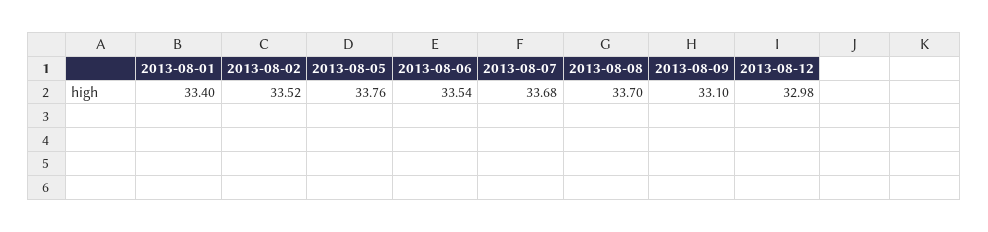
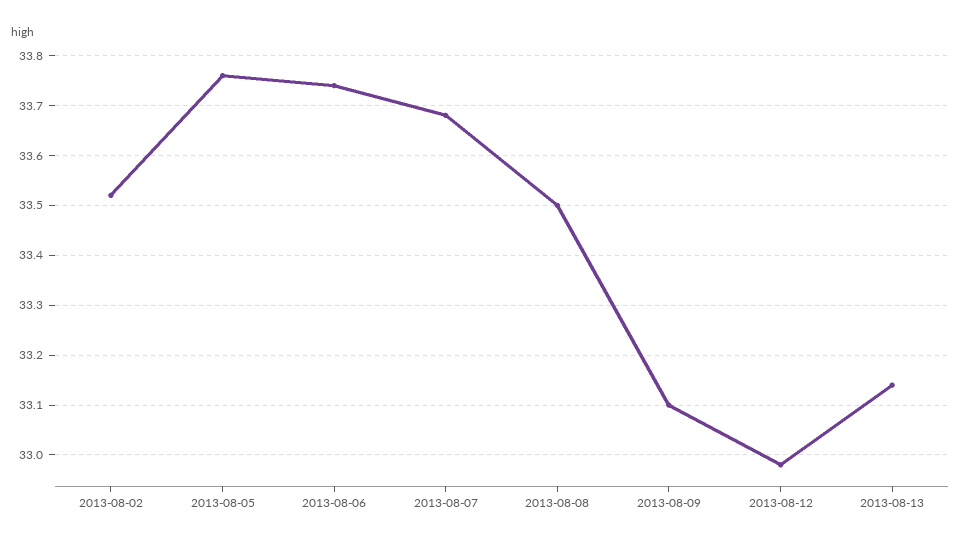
2013-08-01: 33.4 -> none
2013-08-06: 33.54 -> 33.75
2013-08-08: 33.7 -> 33.5
2013-08-13: none -> 33.15

